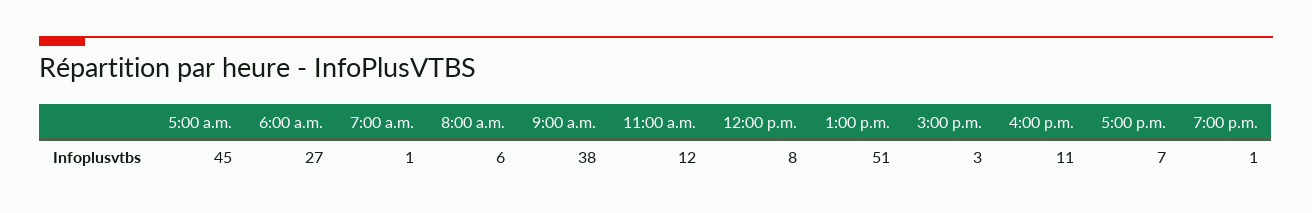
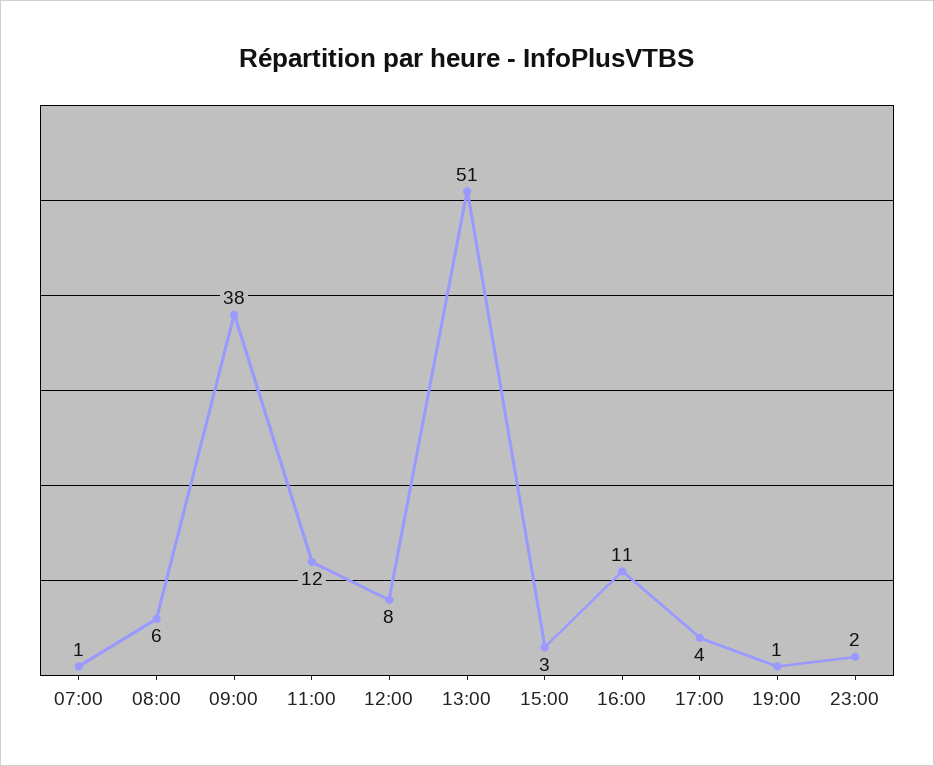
5:00 a.m.: 45 -> none
6:00 a.m.: 27 -> none
5:00 p.m.: 7 -> 4
23:00: none -> 2

